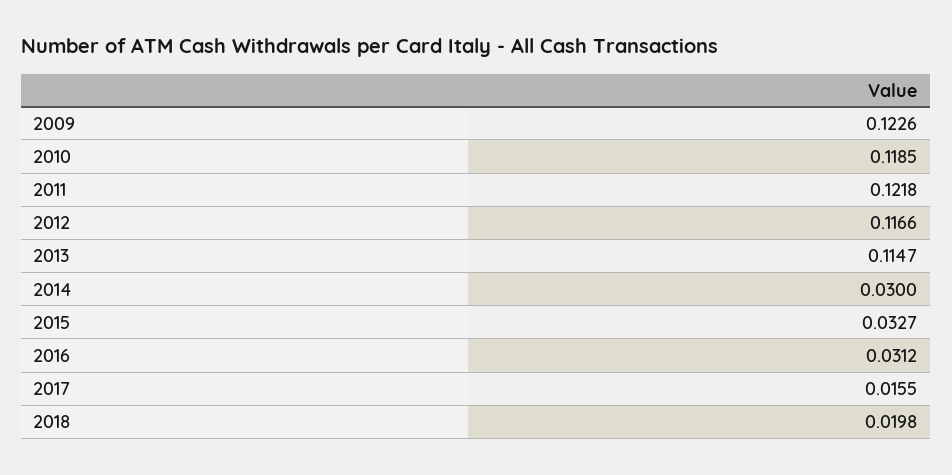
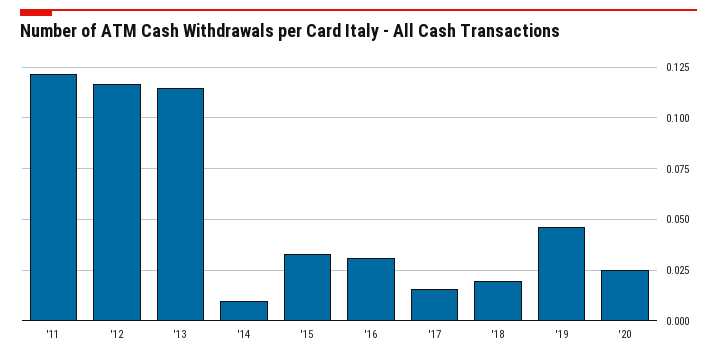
2009: 0.1226 -> none
2010: 0.1185 -> none
2014: 0.03 -> 0.01
'19: none -> 0.045
'20: none -> 0.025

